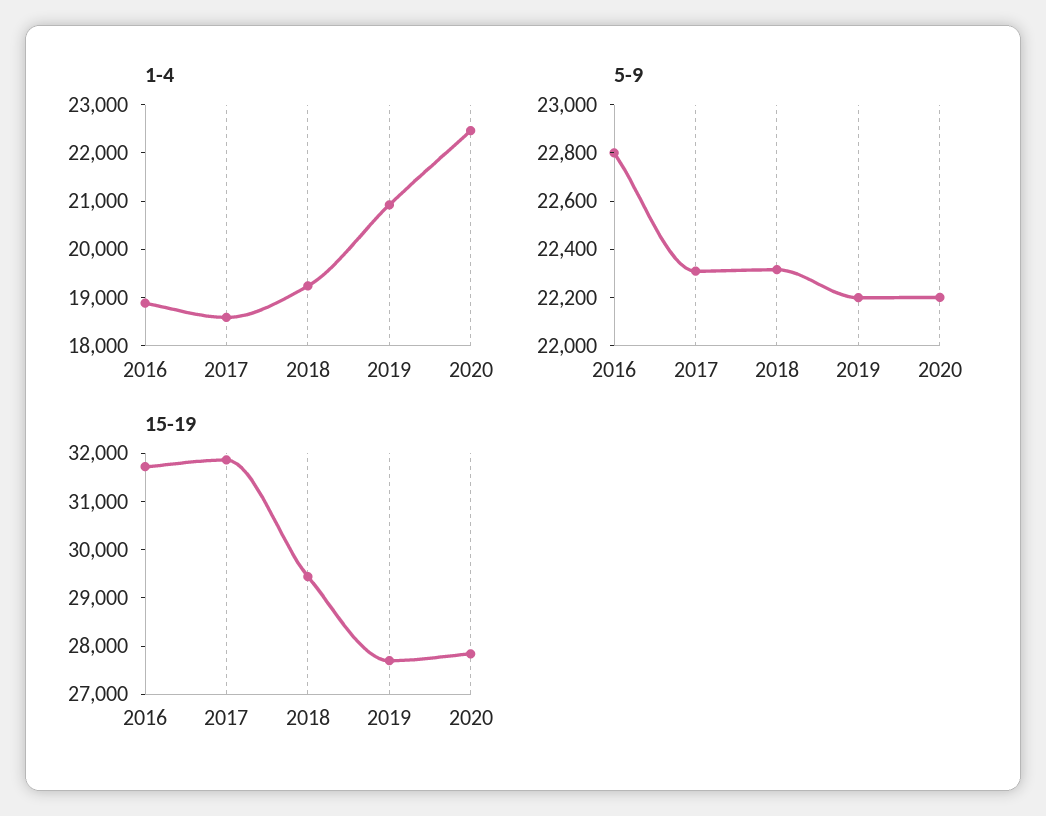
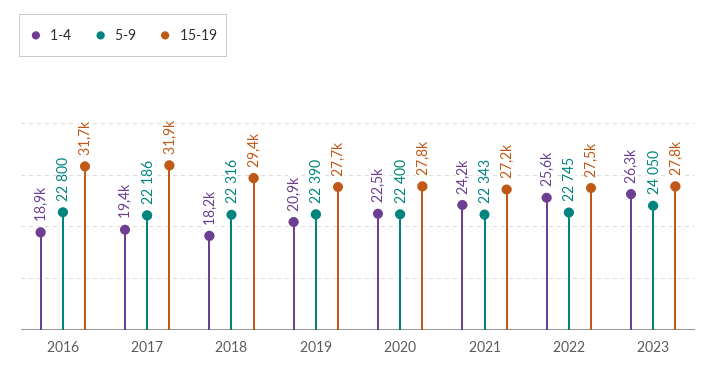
1-4, 2017: 18600 -> 19400
1-4, 2018: 19200 -> 18200
5-9, 2017: 22300 -> 22186
5-9, 2019: 22200 -> 22390
5-9, 2020: 22200 -> 22400
1-4, 2021: none -> 24200
5-9, 2021: none -> 22343
15-19, 2021: none -> 27200
1-4, 2022: none -> 25600
5-9, 2022: none -> 22745
15-19, 2022: none -> 27500
1-4, 2023: none -> 26300
5-9, 2023: none -> 24050
15-19, 2023: none -> 27800

